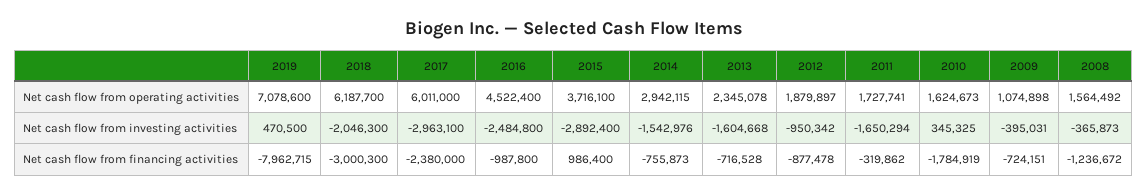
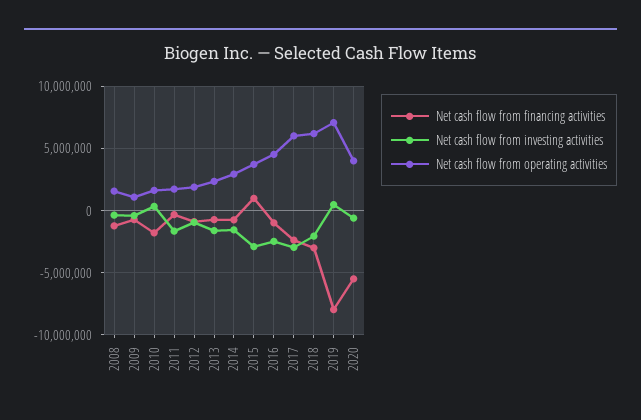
Net cash flow from financing activities, 2020: none -> -5500000
Net cash flow from investing activities, 2020: none -> -500000
Net cash flow from operating activities, 2020: none -> 4000000

